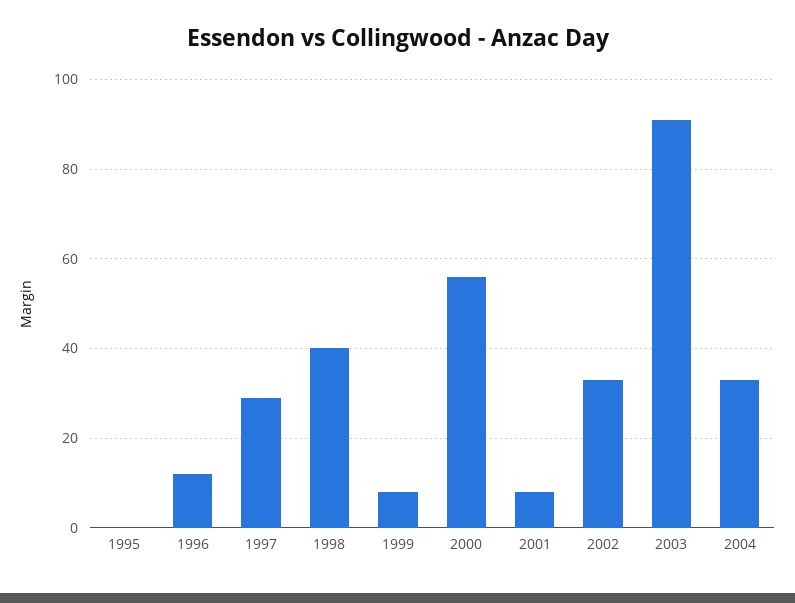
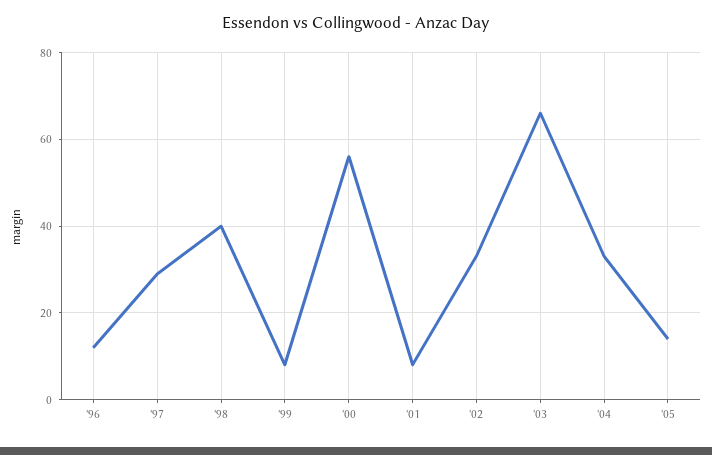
1995: 0 -> none
2003: 90 -> 65
'05: none -> 15

